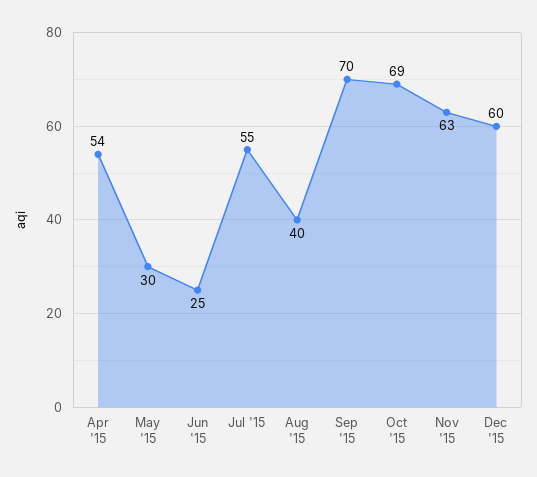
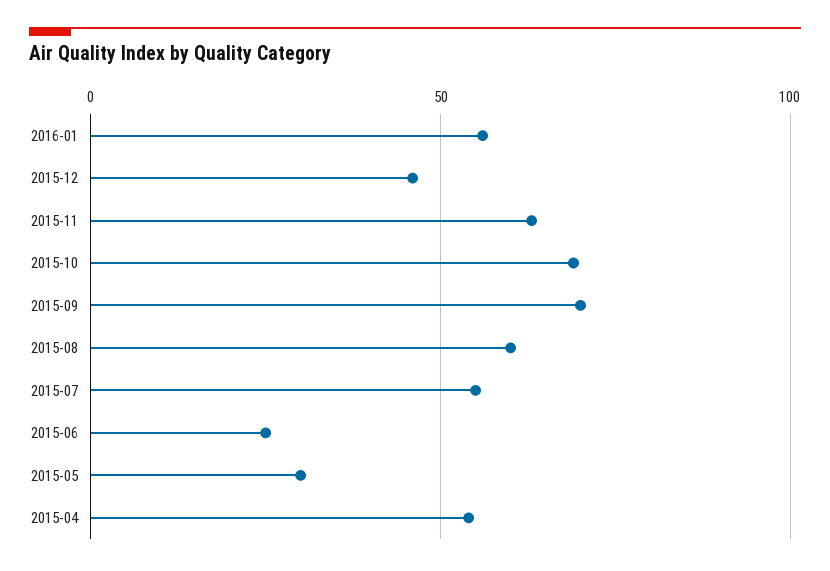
Aug '15: 40 -> 60
Dec '15: 60 -> 45
2016-01: none -> 55

